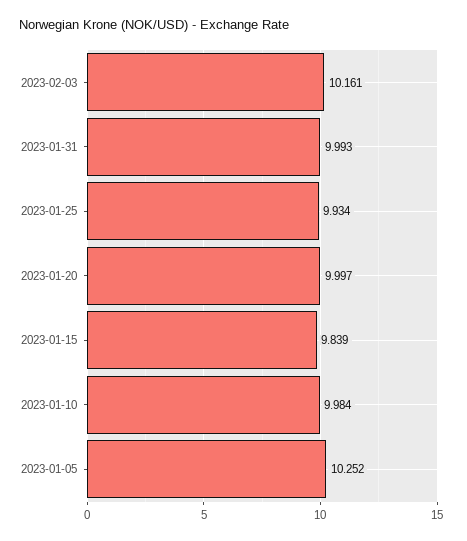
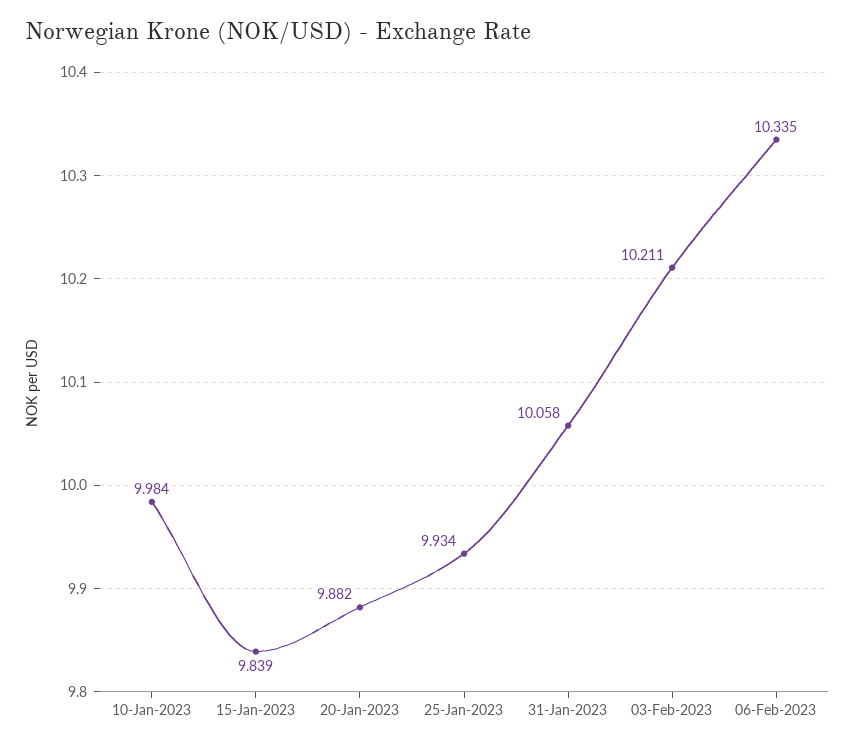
2023-02-03: 10.161 -> 10.211
2023-01-31: 9.993 -> 10.058
2023-01-20: 9.997 -> 9.882
2023-01-05: 10.252 -> none
06-Feb-2023: none -> 10.335

